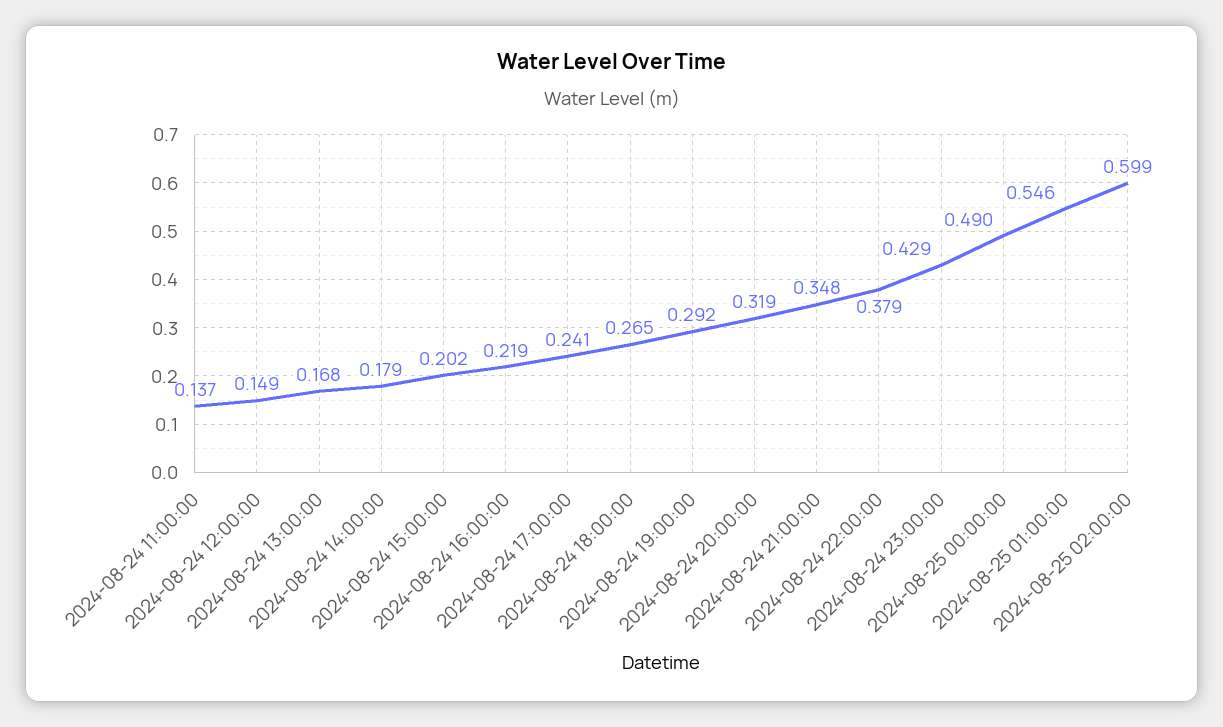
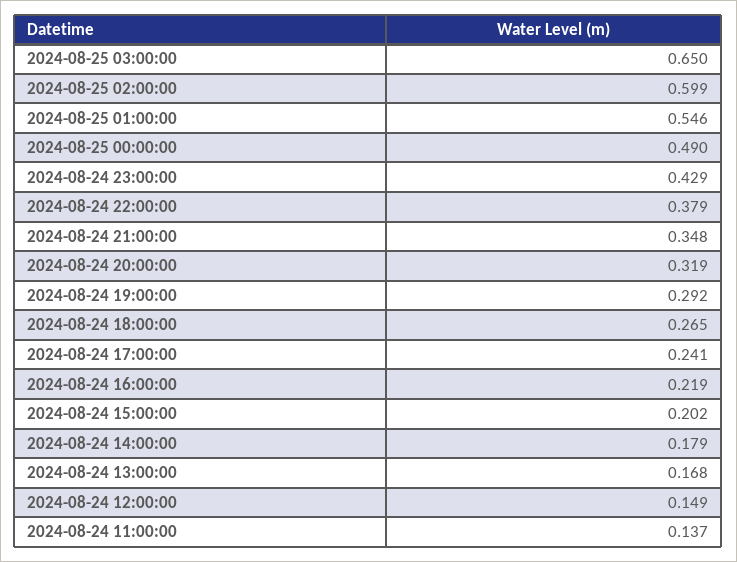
2024-08-25 03:00:00: none -> 0.65

